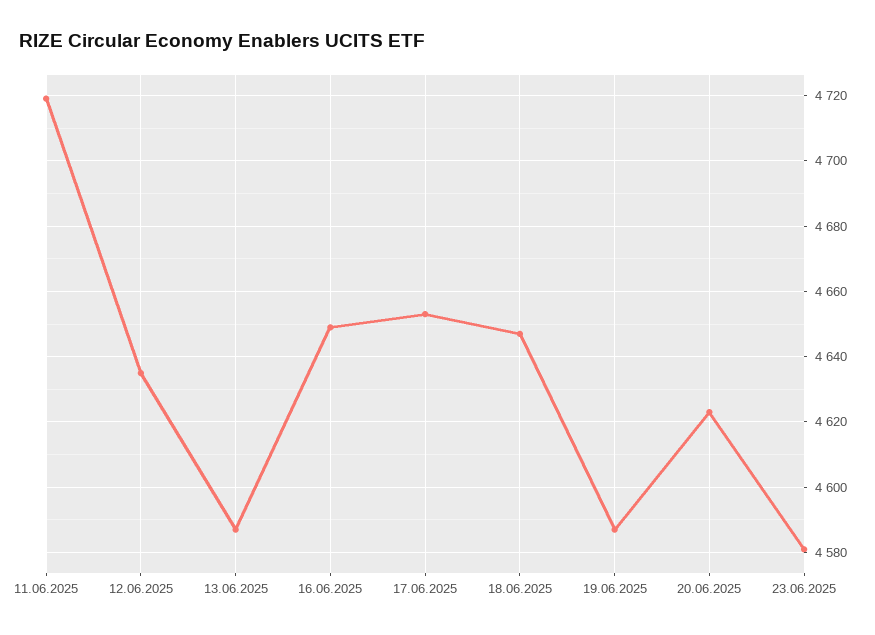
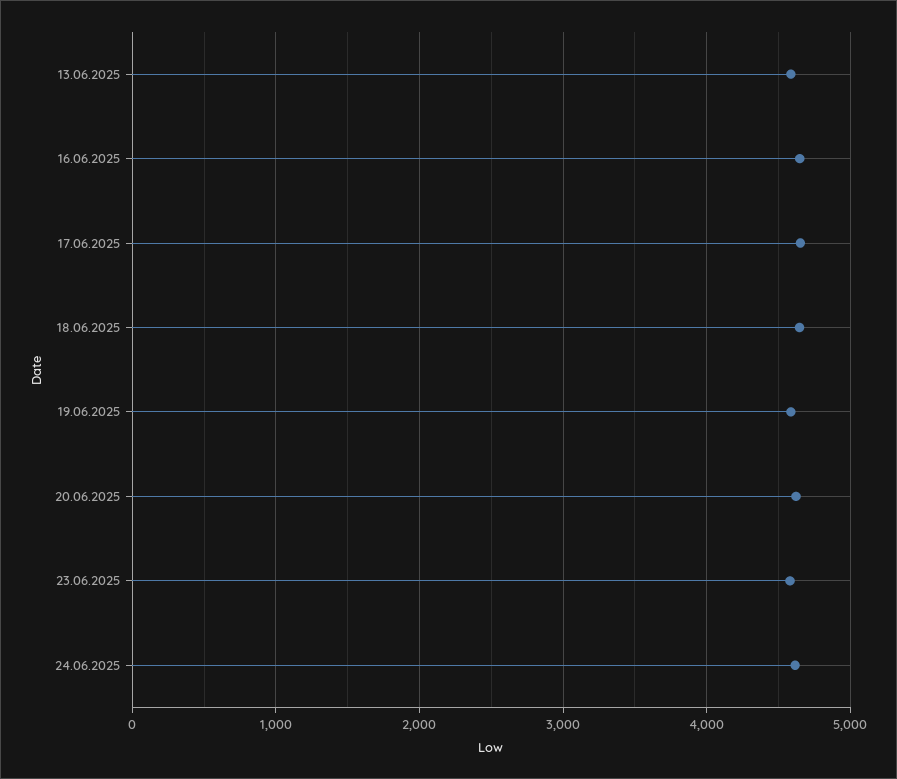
11.06.2025: 4720 -> none
12.06.2025: 4635 -> none
24.06.2025: none -> 4600

